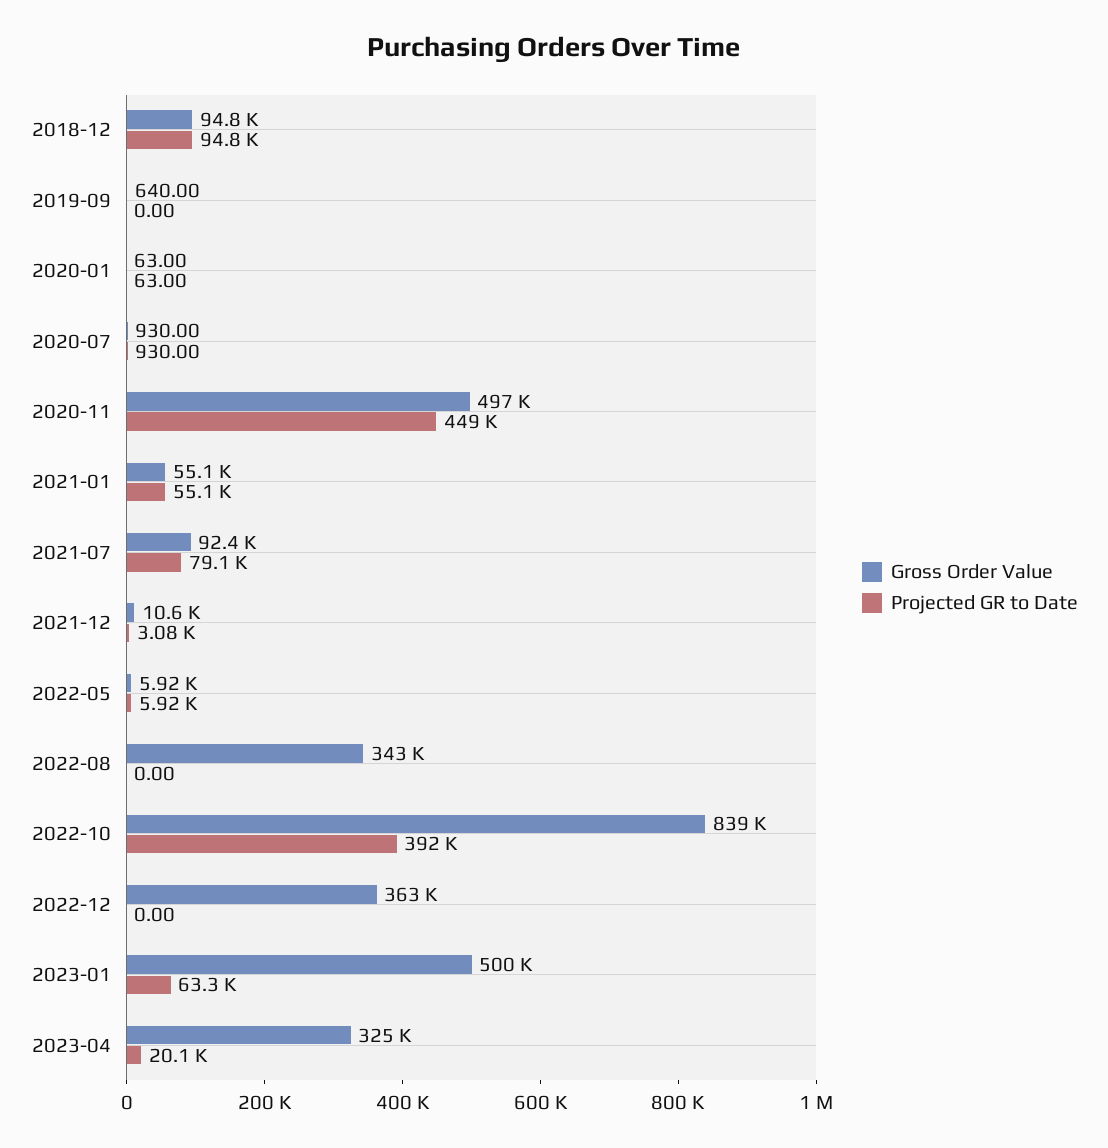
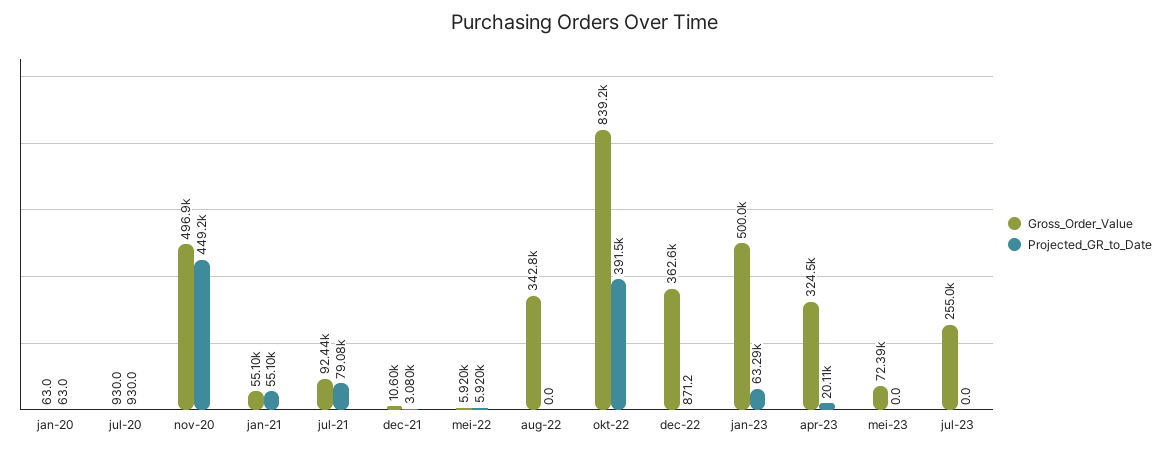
Gross Order Value, 2018-12: 94800 -> none
Projected GR to Date, 2018-12: 94800 -> none
Gross Order Value, 2019-09: 640 -> none
Projected GR to Date, 2019-09: 0 -> none
Projected GR to Date, 2022-12: 0 -> 871.2
Gross Order Value, mei-23: none -> 72390
Projected GR to Date, mei-23: none -> 0
Gross Order Value, jul-23: none -> 255000
Projected GR to Date, jul-23: none -> 0

